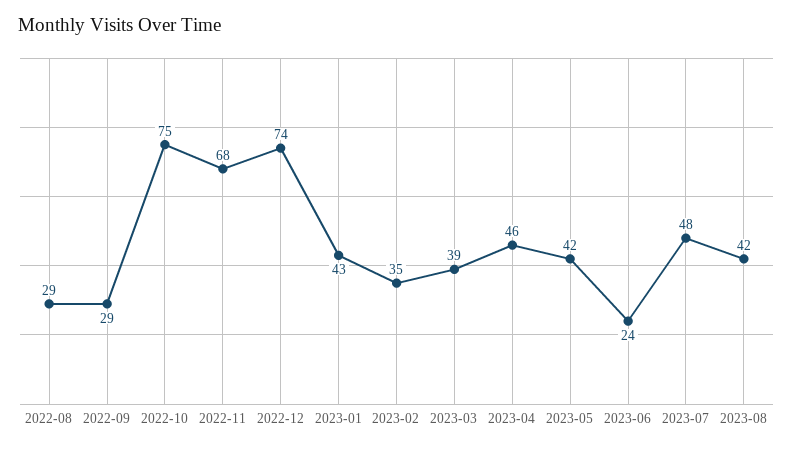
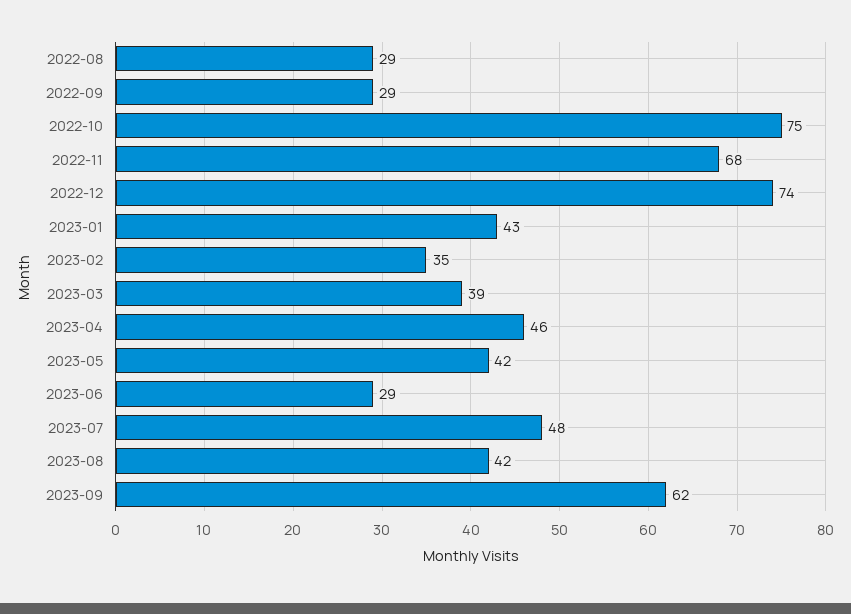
2023-06: 24 -> 29
2023-09: none -> 62

